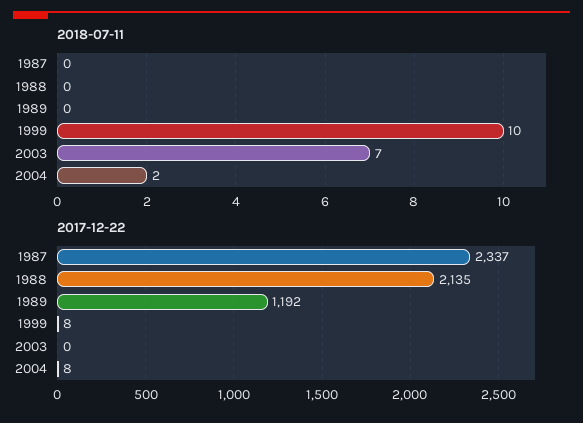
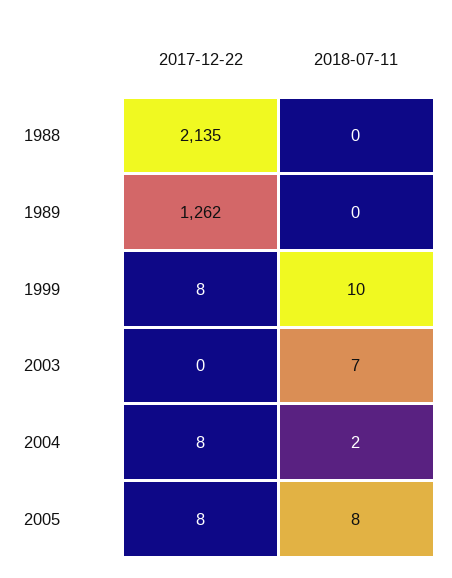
2018-07-11, 1987: 0 -> none
2017-12-22, 1987: 2337 -> none
2017-12-22, 1989: 1192 -> 1262
2017-12-22, 2005: none -> 8
2018-07-11, 2005: none -> 8

